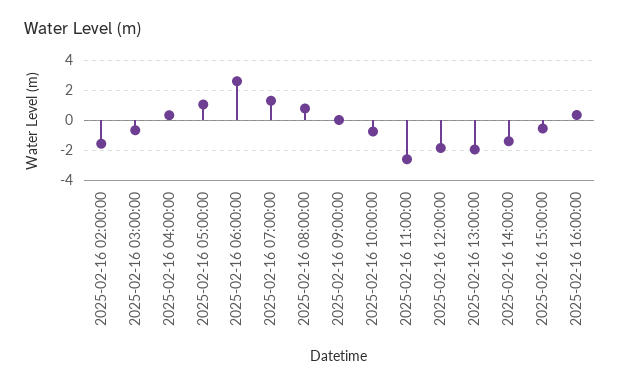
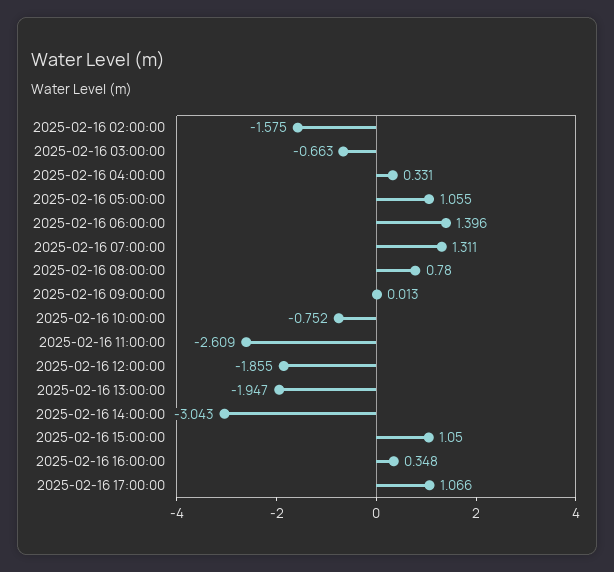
2025-02-16 06:00:00: 2.5 -> 1.396
2025-02-16 14:00:00: -1.5 -> -3.043
2025-02-16 15:00:00: -0.5 -> 1.05
2025-02-16 17:00:00: none -> 1.066

